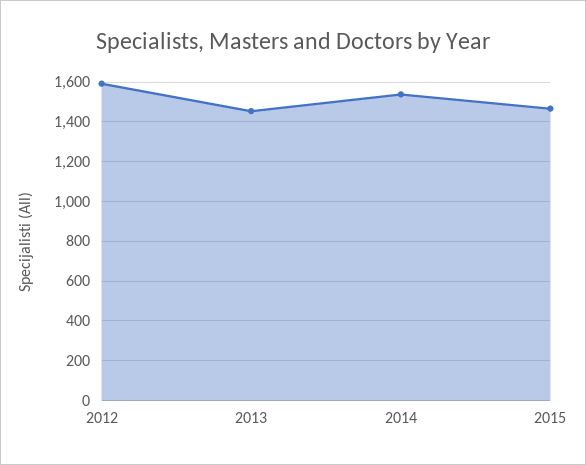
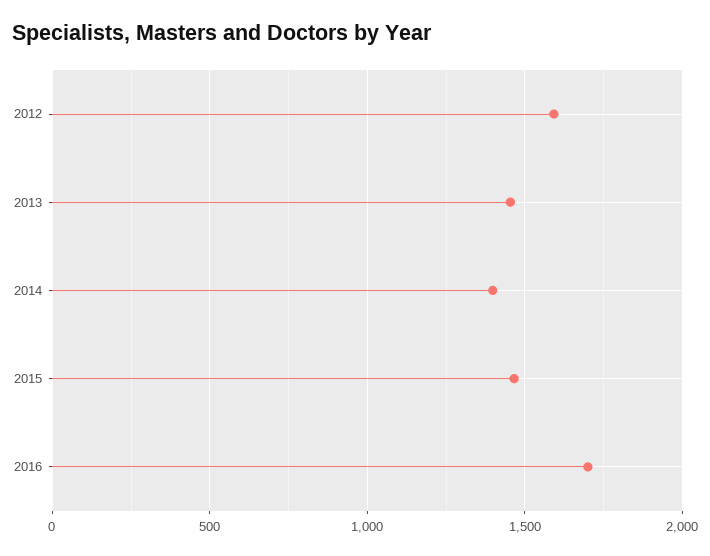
2014: 1550 -> 1400
2016: none -> 1700

